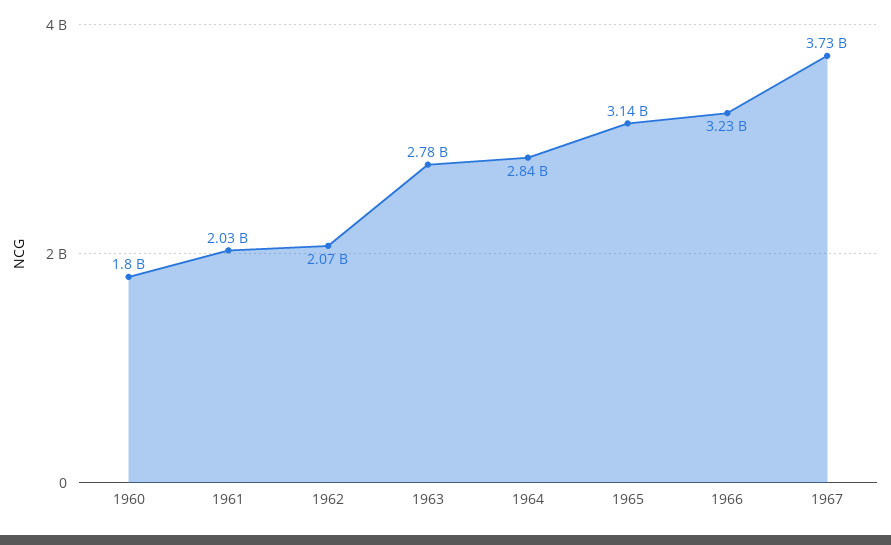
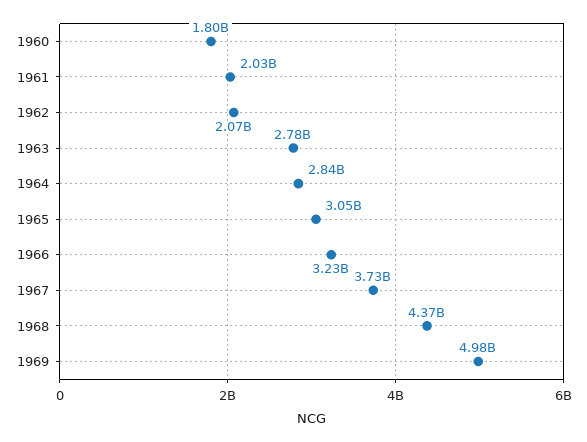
1965: 3140000000 -> 3050000000
1968: none -> 4370000000
1969: none -> 4980000000

